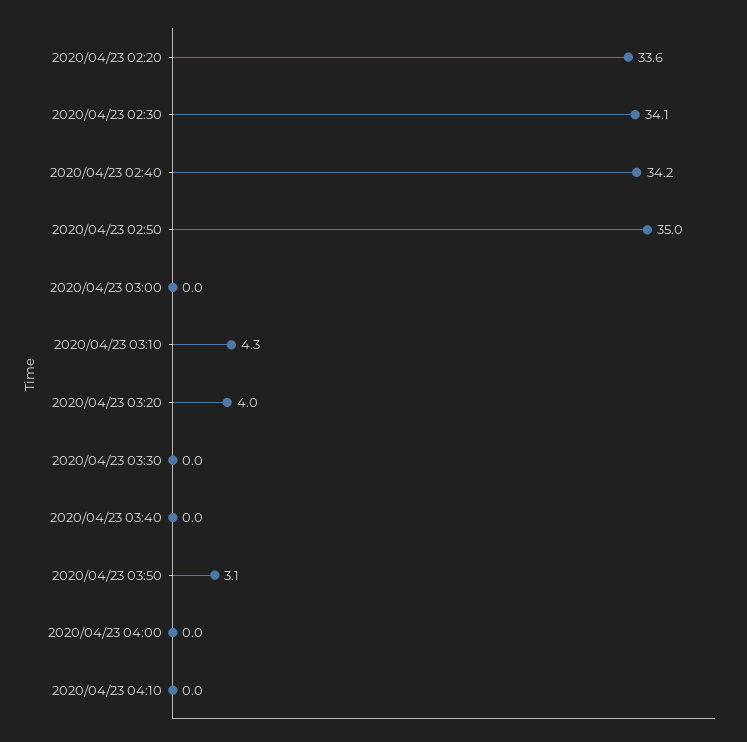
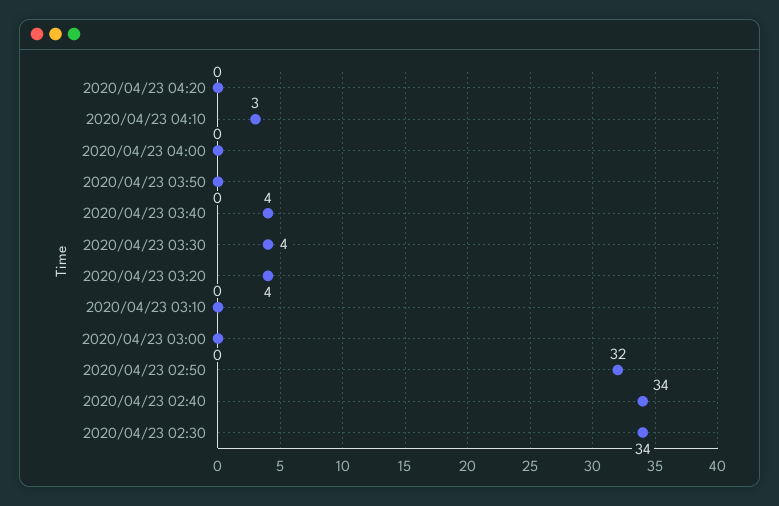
2020/04/23 02:20: 33.6 -> none
2020/04/23 02:50: 35 -> 32
2020/04/23 03:10: 4.3 -> 0
2020/04/23 03:30: 0 -> 4
2020/04/23 03:40: 0 -> 4
2020/04/23 03:50: 3.1 -> 0
2020/04/23 04:10: 0 -> 3
2020/04/23 04:20: none -> 0

